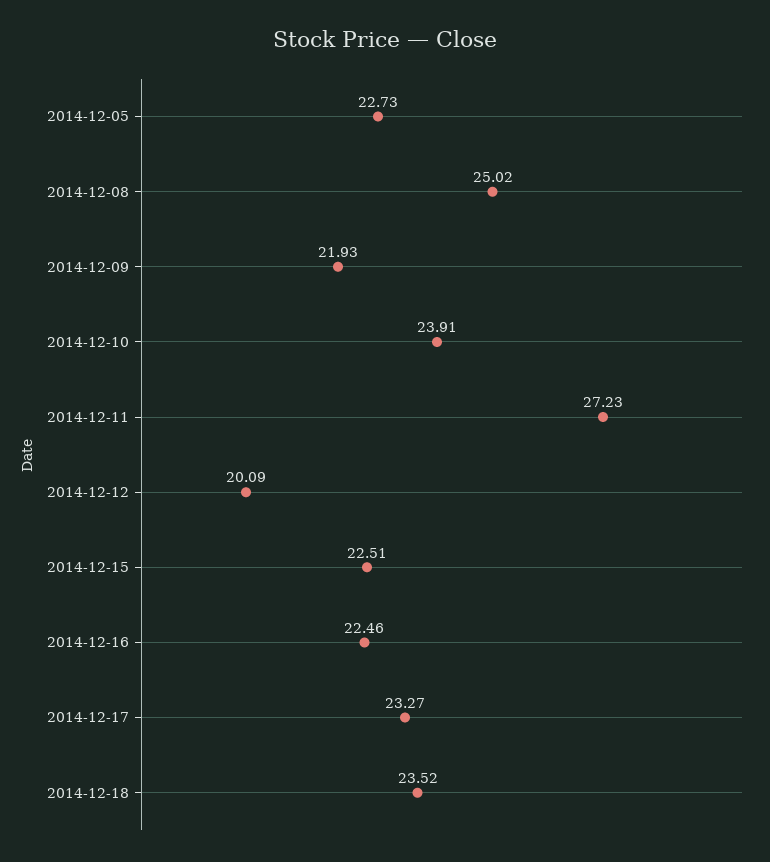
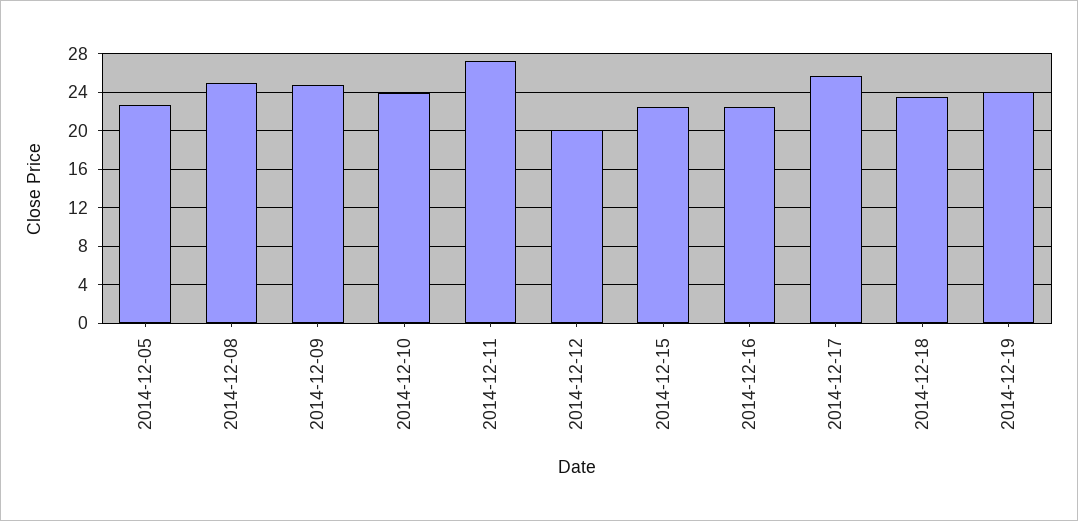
2014-12-09: 21.93 -> 25
2014-12-17: 23.27 -> 26
2014-12-19: none -> 24

